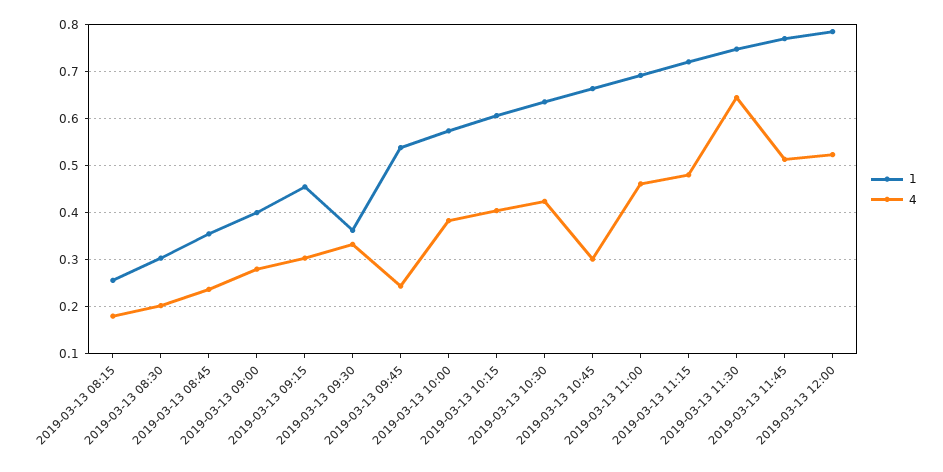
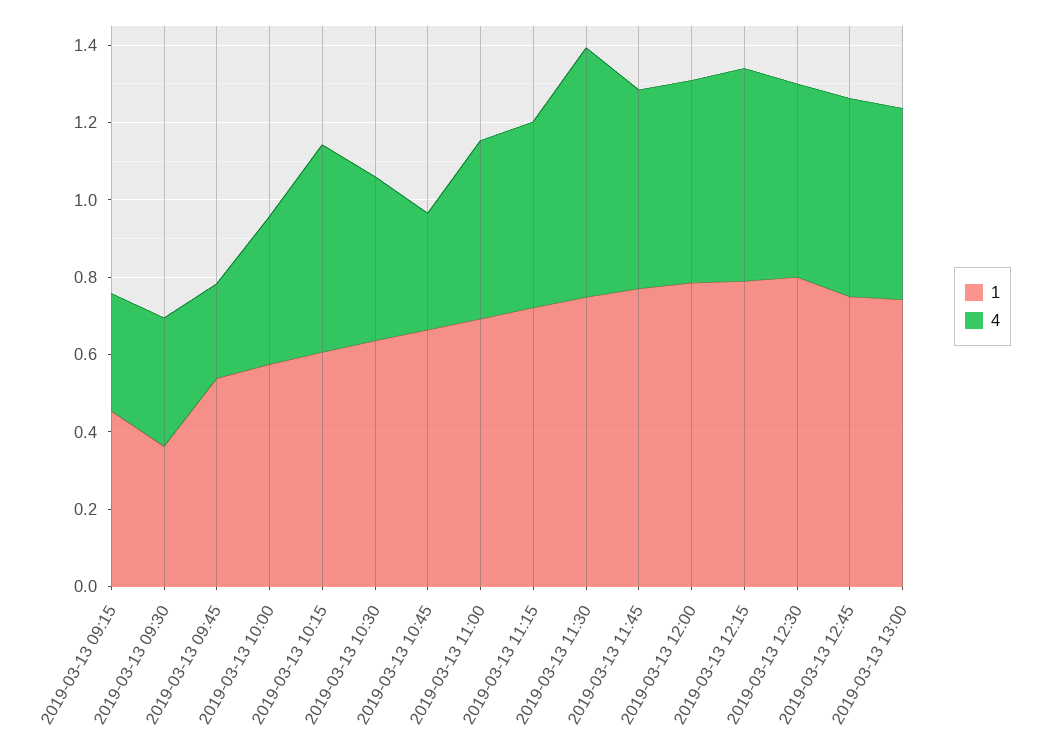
1, 2019-03-13 08:15: 0.26 -> none
4, 2019-03-13 08:15: 0.18 -> none
1, 2019-03-13 08:30: 0.3 -> none
4, 2019-03-13 08:30: 0.2 -> none
1, 2019-03-13 08:45: 0.36 -> none
4, 2019-03-13 08:45: 0.24 -> none
1, 2019-03-13 09:00: 0.4 -> none
4, 2019-03-13 09:00: 0.28 -> none
4, 2019-03-13 10:15: 0.4 -> 0.55
1, 2019-03-13 12:15: none -> 0.8
4, 2019-03-13 12:15: none -> 0.55
1, 2019-03-13 12:30: none -> 0.8
4, 2019-03-13 12:30: none -> 0.5
1, 2019-03-13 12:45: none -> 0.75
4, 2019-03-13 12:45: none -> 0.5
1, 2019-03-13 13:00: none -> 0.75
4, 2019-03-13 13:00: none -> 0.5

